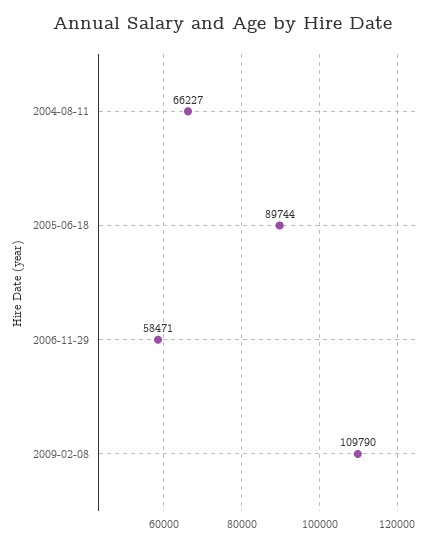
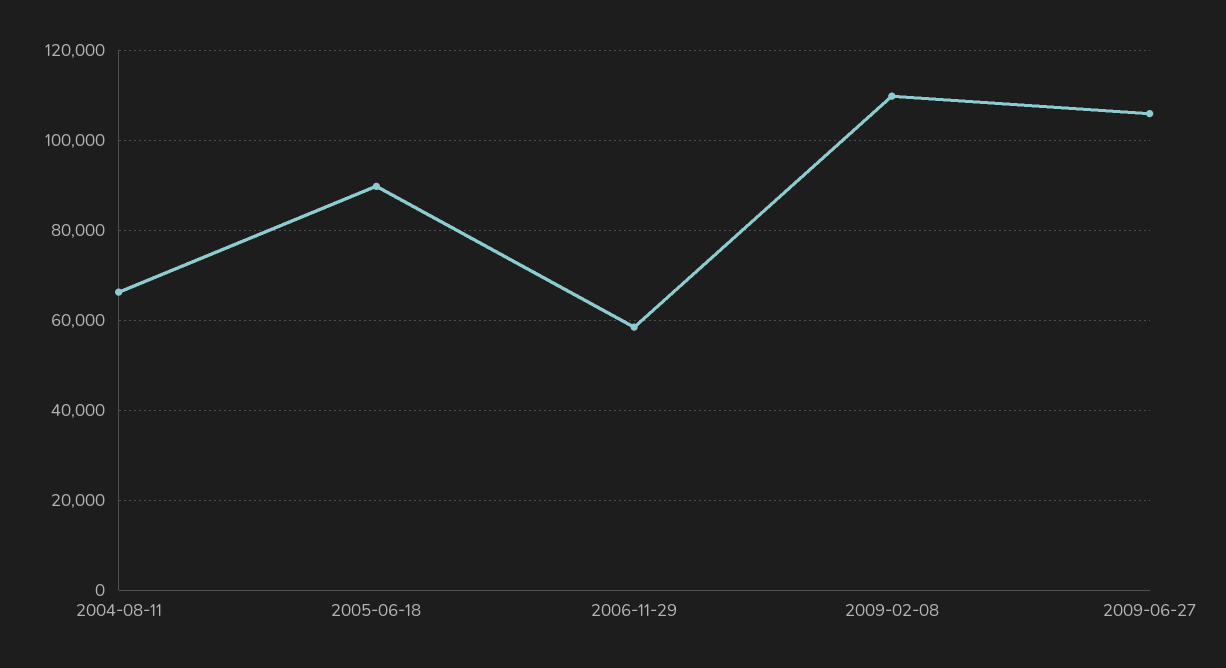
2009-06-27: none -> 106000

